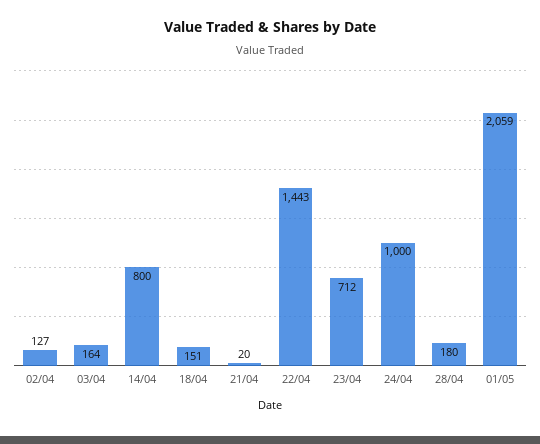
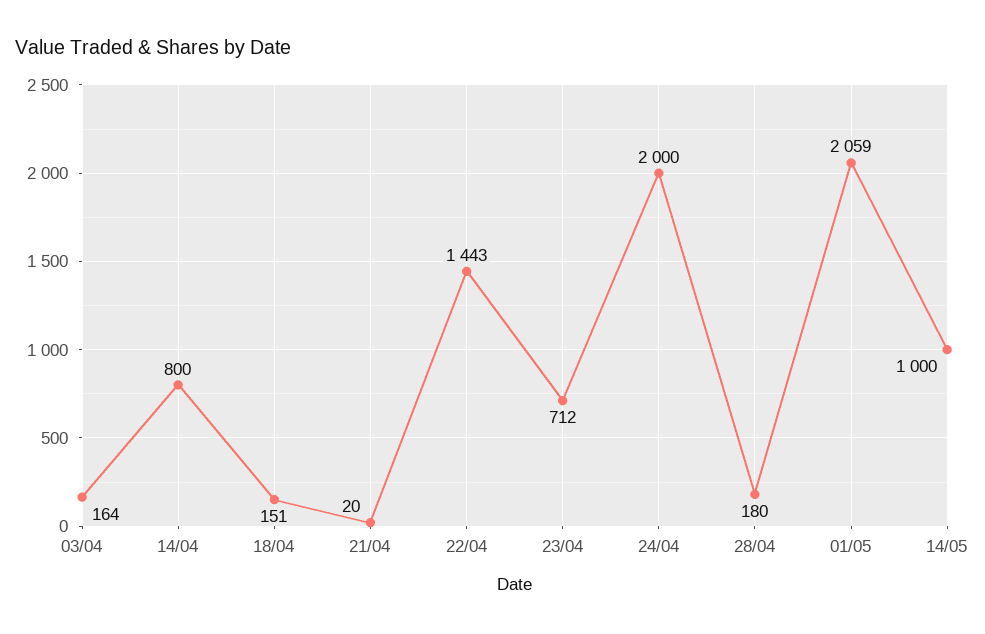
02/04: 127 -> none
24/04: 1000 -> 2000
14/05: none -> 1000

